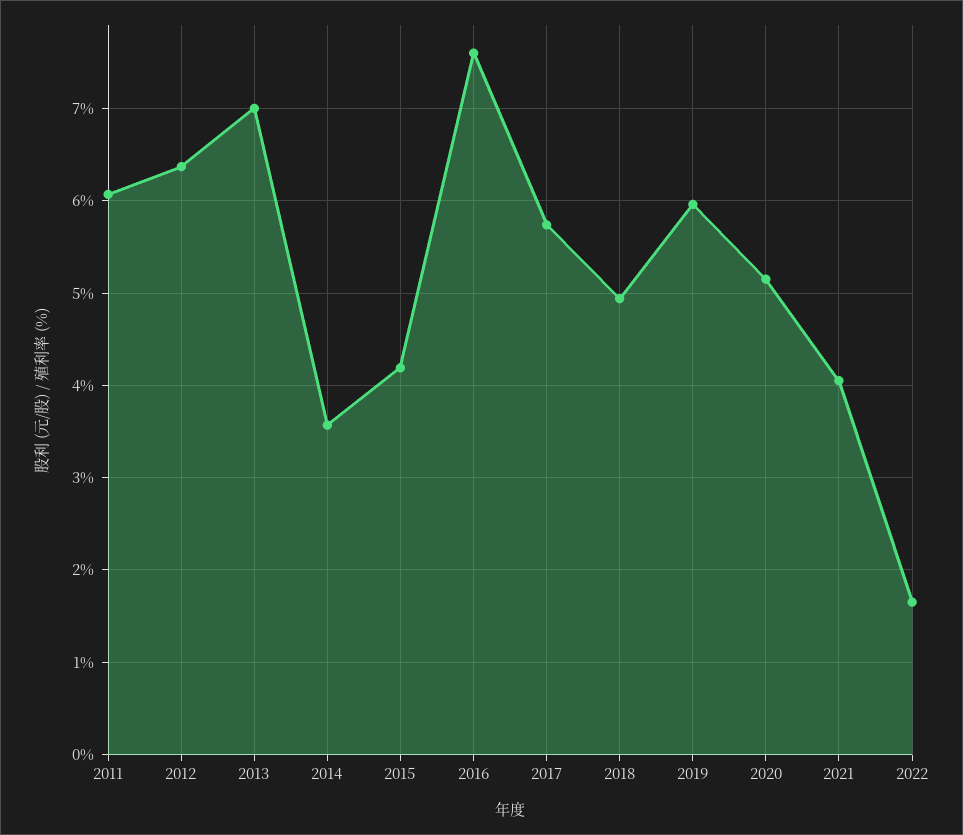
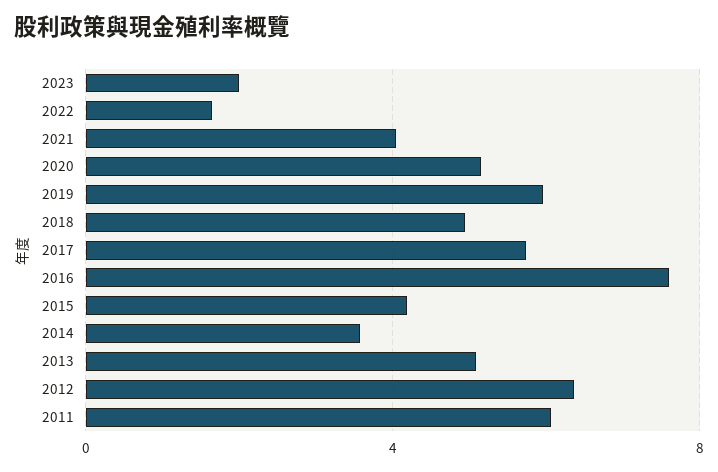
2013: 7 -> 5
2023: none -> 2

